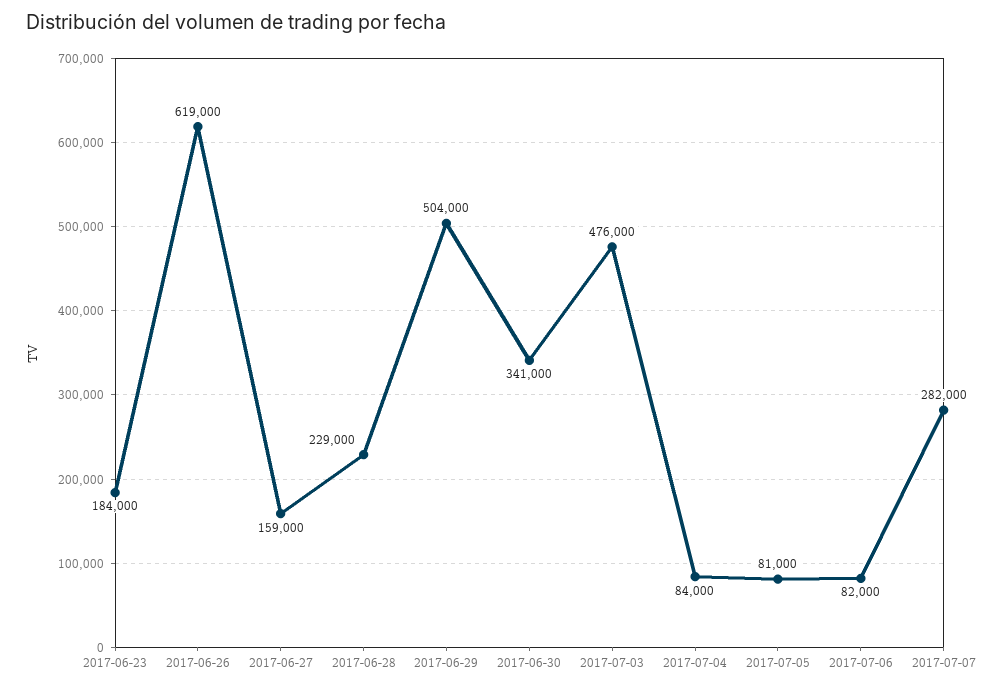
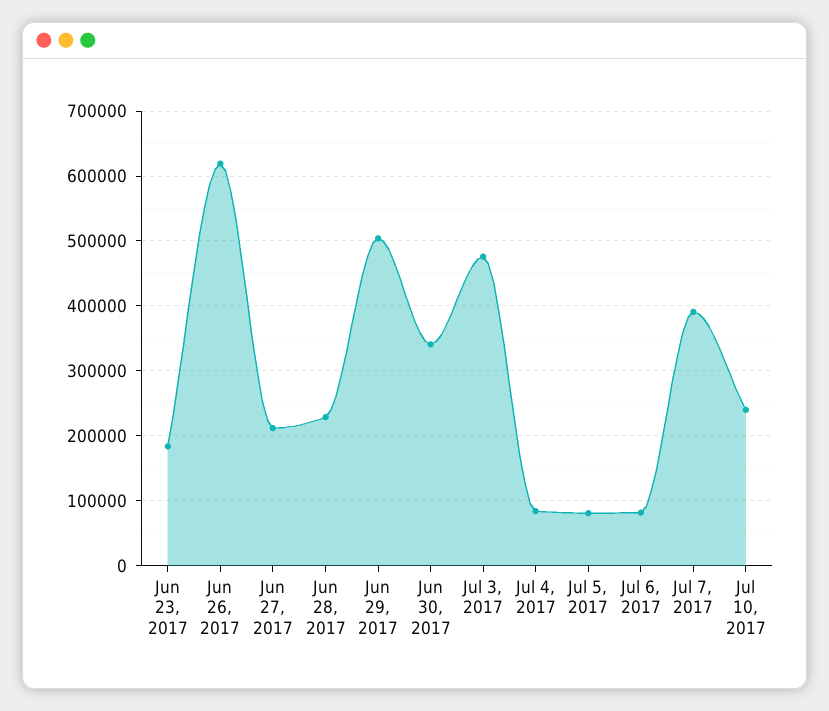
2017-06-27: 159000 -> 210000
2017-07-07: 282000 -> 390000
Jul 10, 2017: none -> 240000

